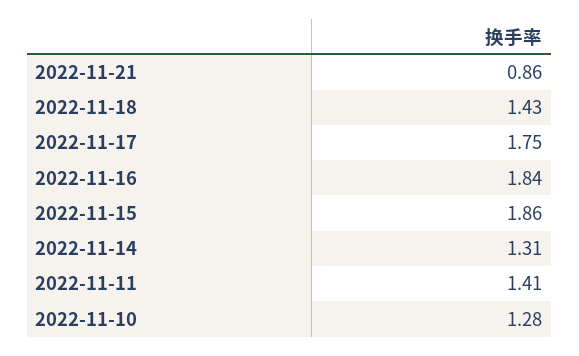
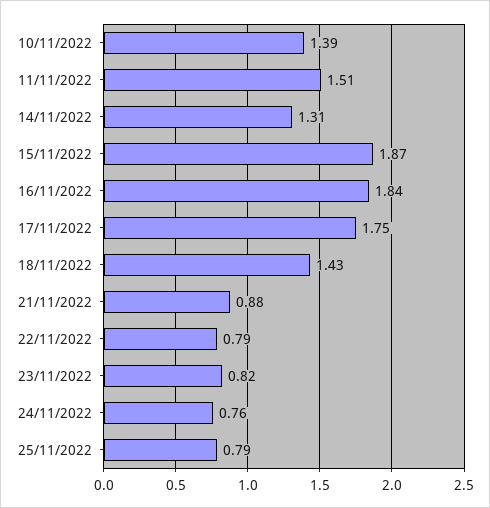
2022-11-21: 0.86 -> 0.88
2022-11-15: 1.86 -> 1.87
2022-11-11: 1.41 -> 1.51
2022-11-10: 1.28 -> 1.39
22/11/2022: none -> 0.79
23/11/2022: none -> 0.82
24/11/2022: none -> 0.76
25/11/2022: none -> 0.79

